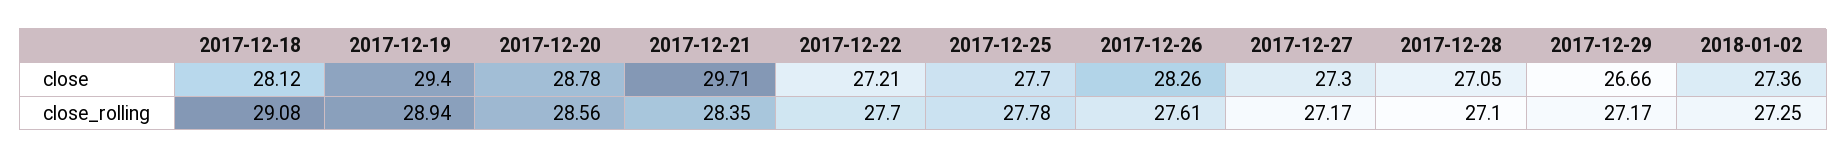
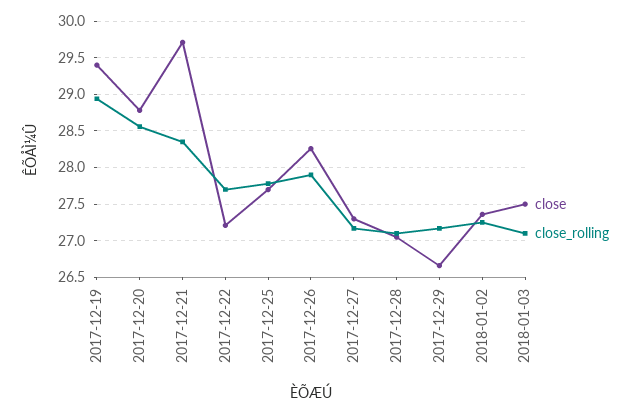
close, 2017-12-18: 28.12 -> none
close_rolling, 2017-12-18: 29.08 -> none
close_rolling, 2017-12-26: 27.61 -> 27.9
close, 2018-01-03: none -> 27.5
close_rolling, 2018-01-03: none -> 27.1

